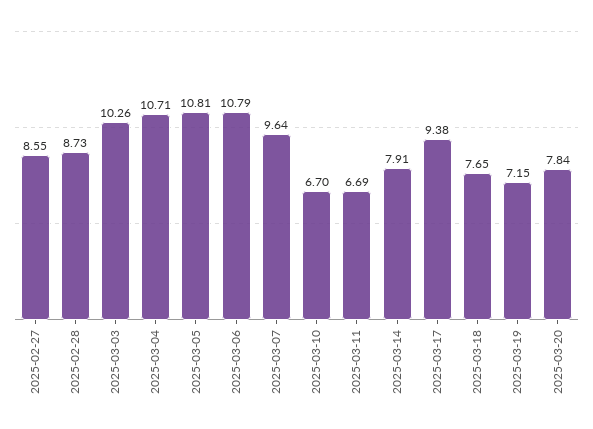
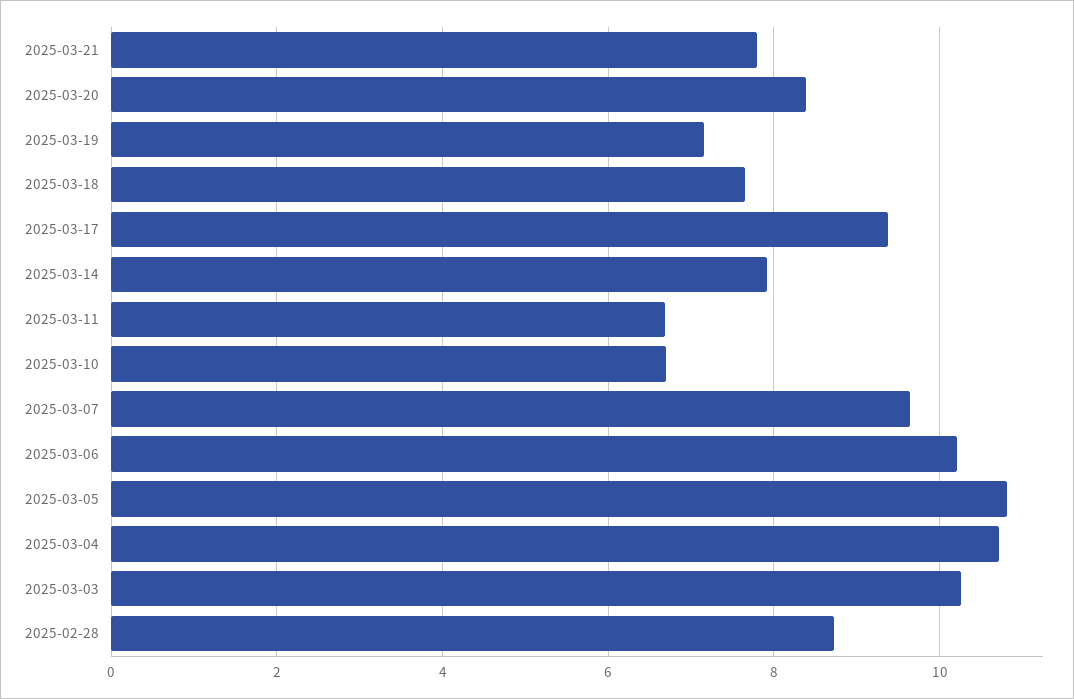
2025-02-27: 8.55 -> none
2025-03-06: 10.79 -> 10.2
2025-03-20: 7.84 -> 8.4
2025-03-21: none -> 7.8

